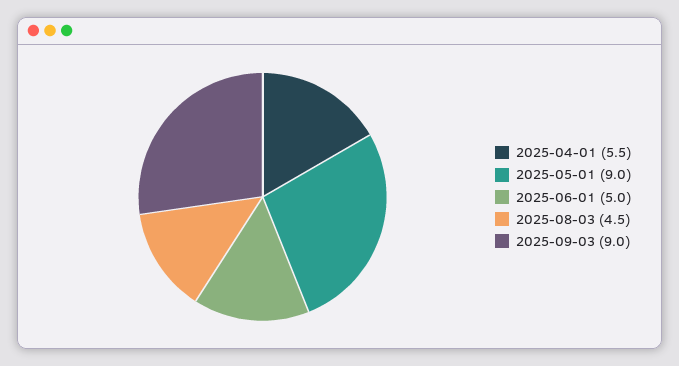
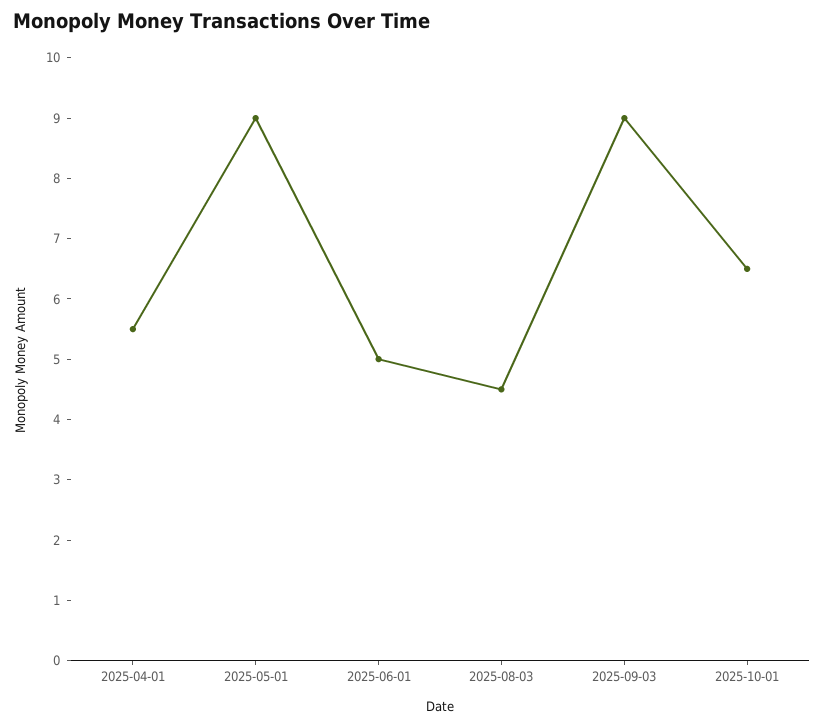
2025-10-01: none -> 6.5

